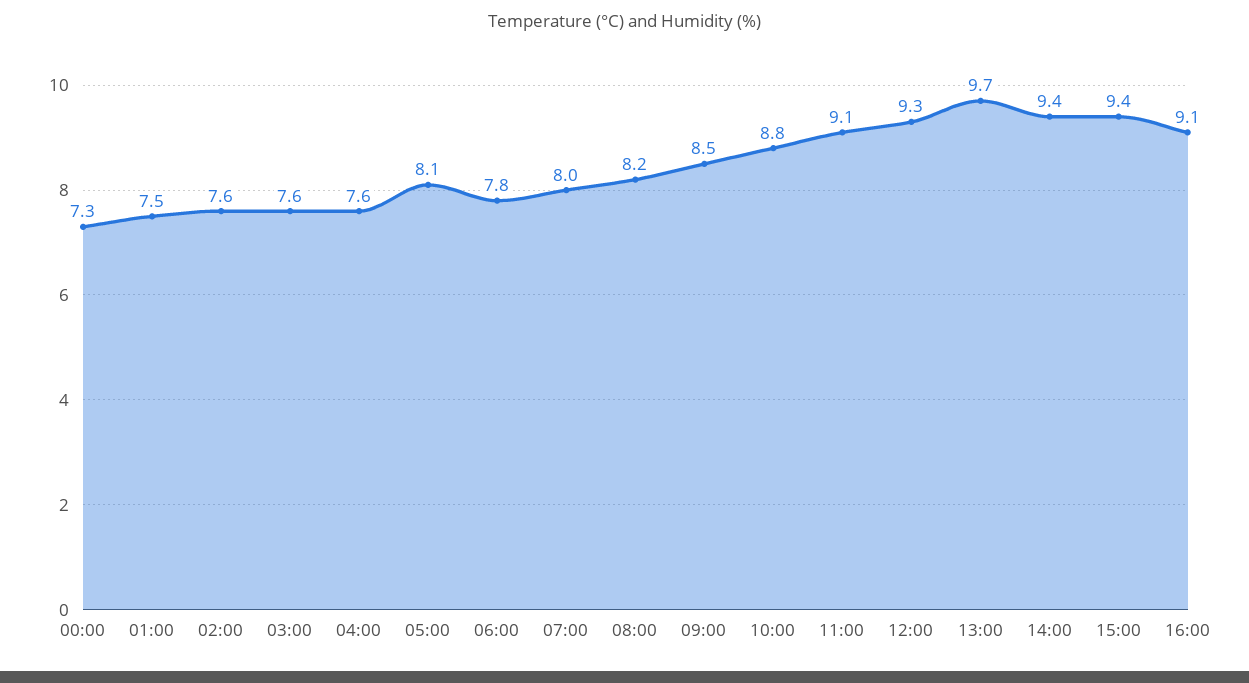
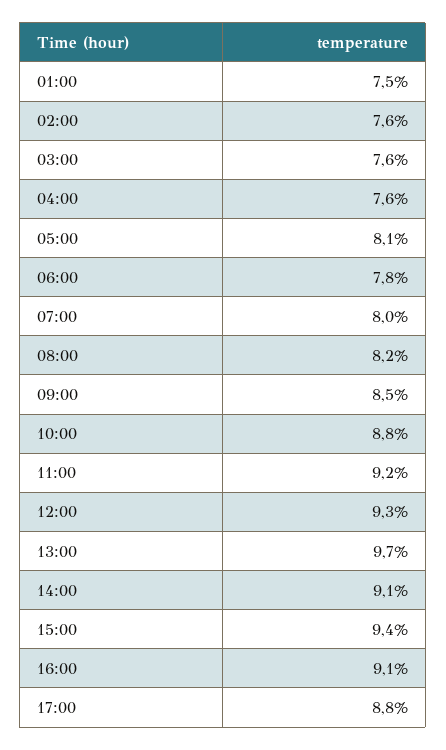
00:00: 7.3 -> none
11:00: 9.1 -> 9.2
14:00: 9.4 -> 9.1
17:00: none -> 8.8

